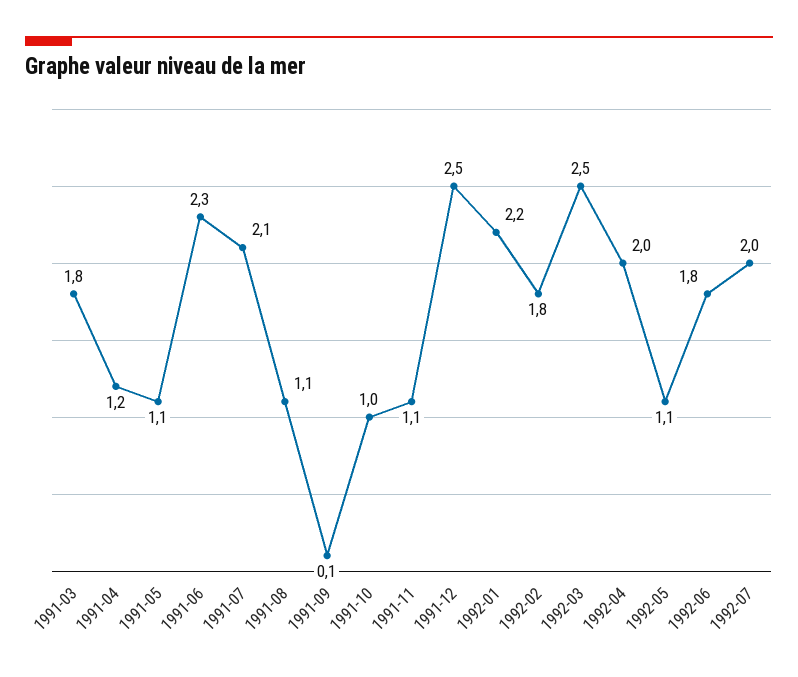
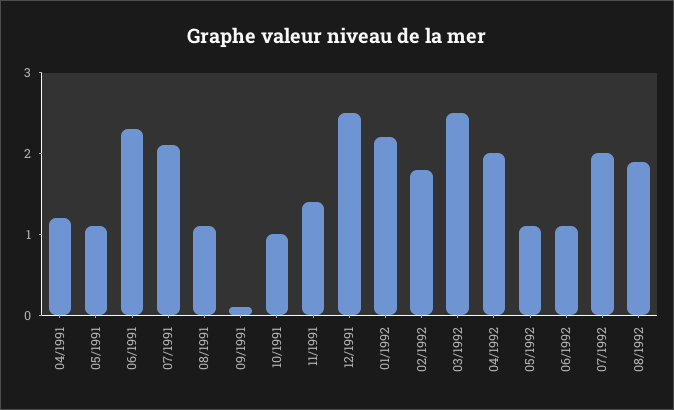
1991-03: 1.8 -> none
1991-11: 1.1 -> 1.4
1992-06: 1.8 -> 1.1
08/1992: none -> 1.9

